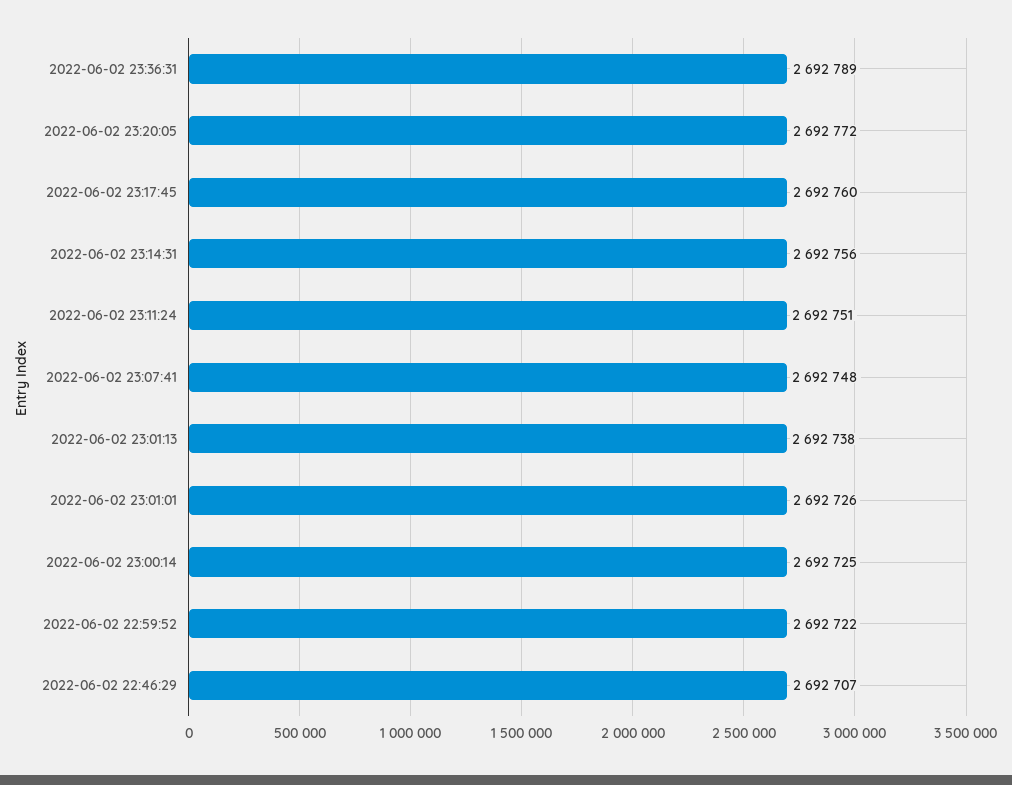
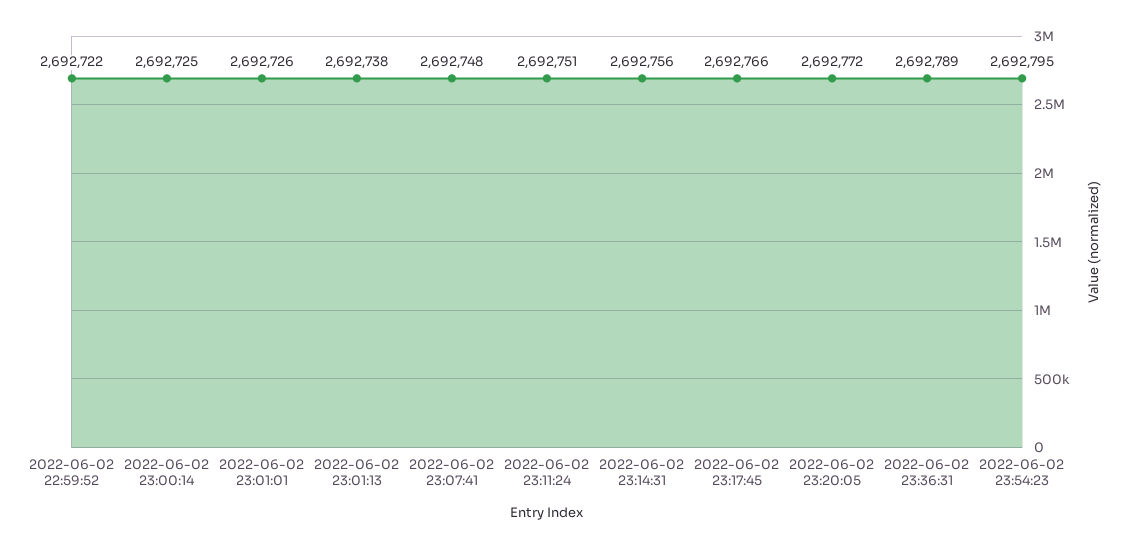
2022-06-02 23:17:45: 2692760 -> 2692766
2022-06-02 22:46:29: 2692707 -> none
2022-06-02 23:54:23: none -> 2692795

